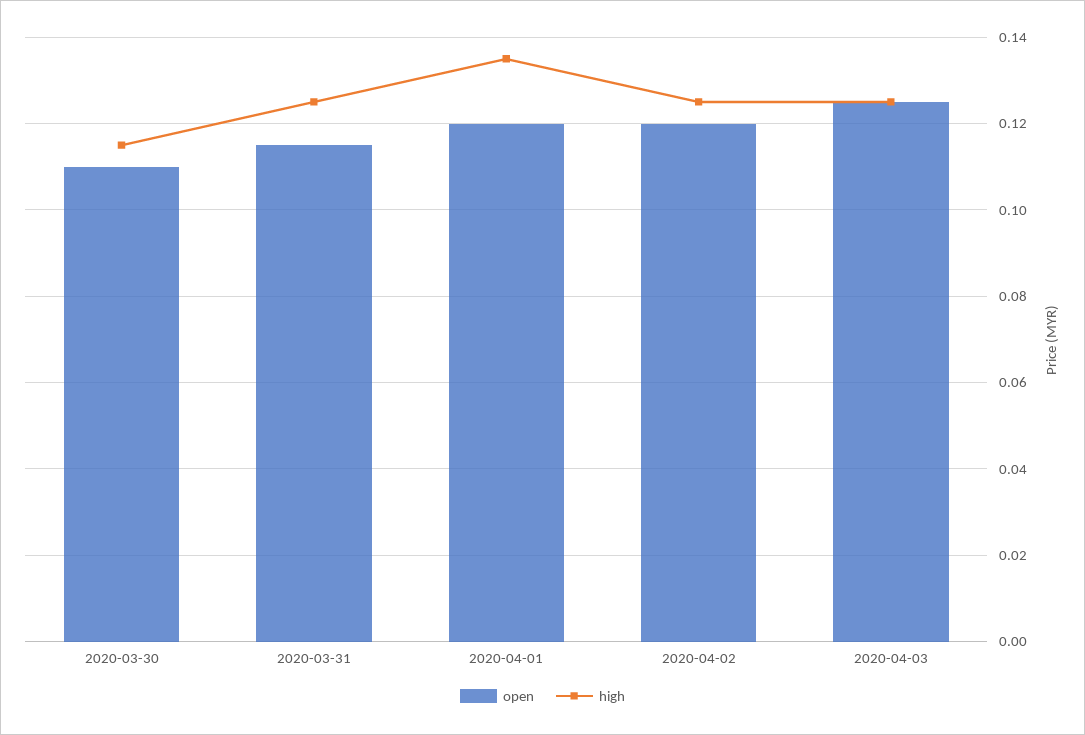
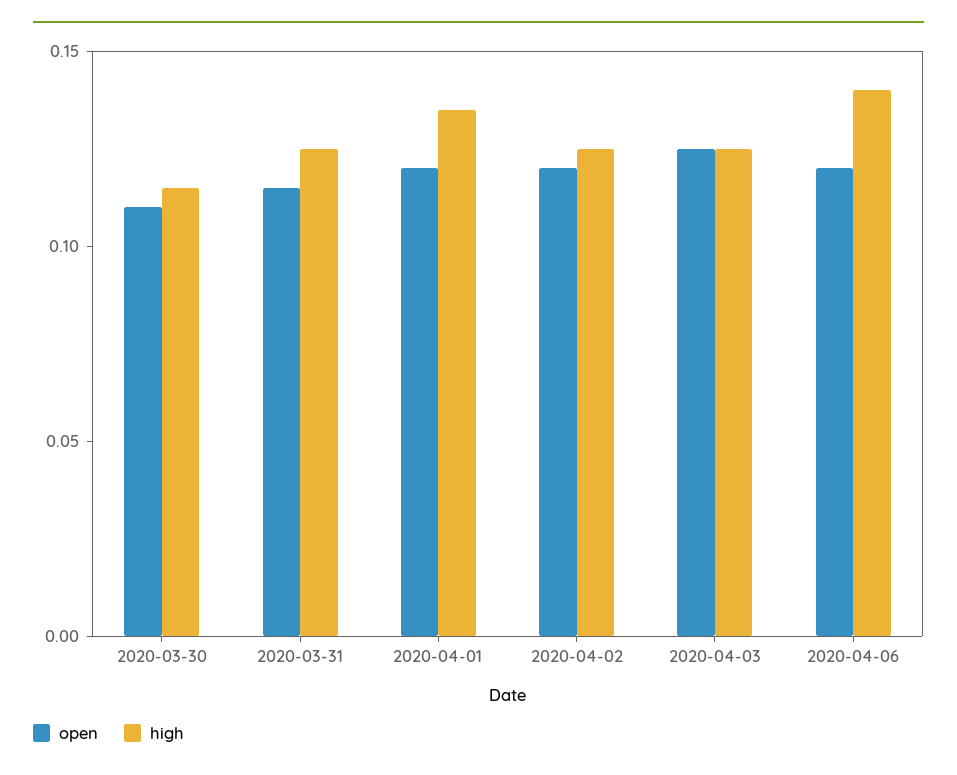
open, 2020-04-06: none -> 0.12
high, 2020-04-06: none -> 0.14

